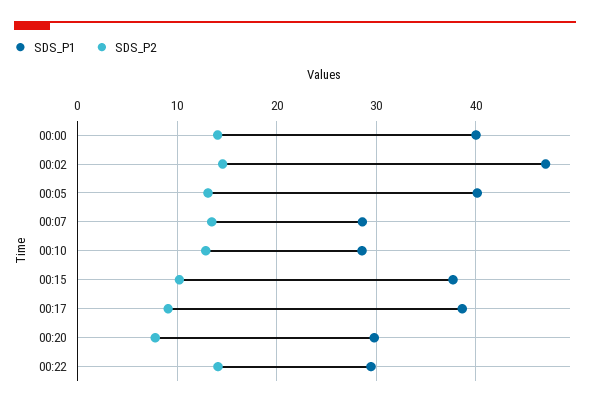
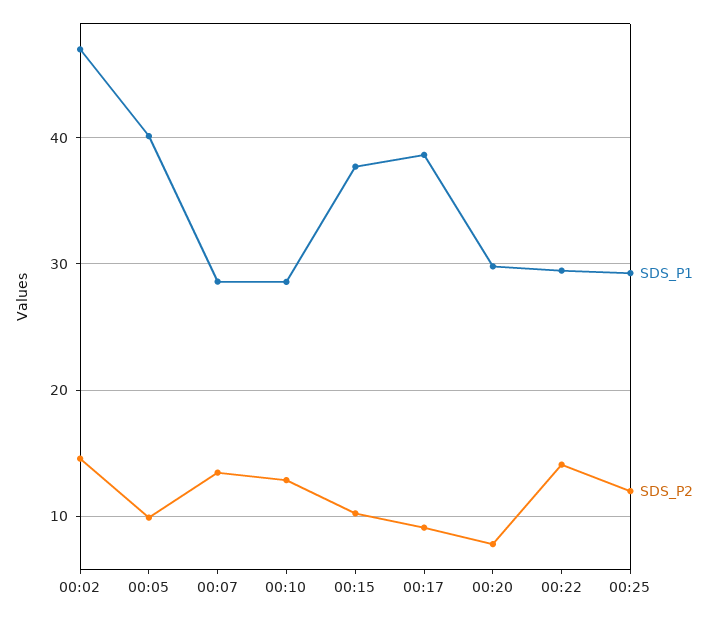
SDS_P1, 00:00: 40 -> none
SDS_P2, 00:00: 14 -> none
SDS_P2, 00:05: 13 -> 10
SDS_P1, 00:25: none -> 29
SDS_P2, 00:25: none -> 12

